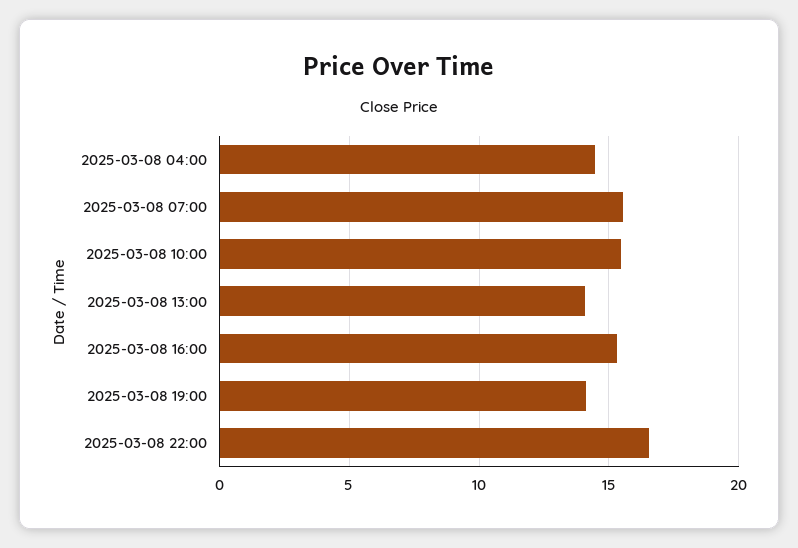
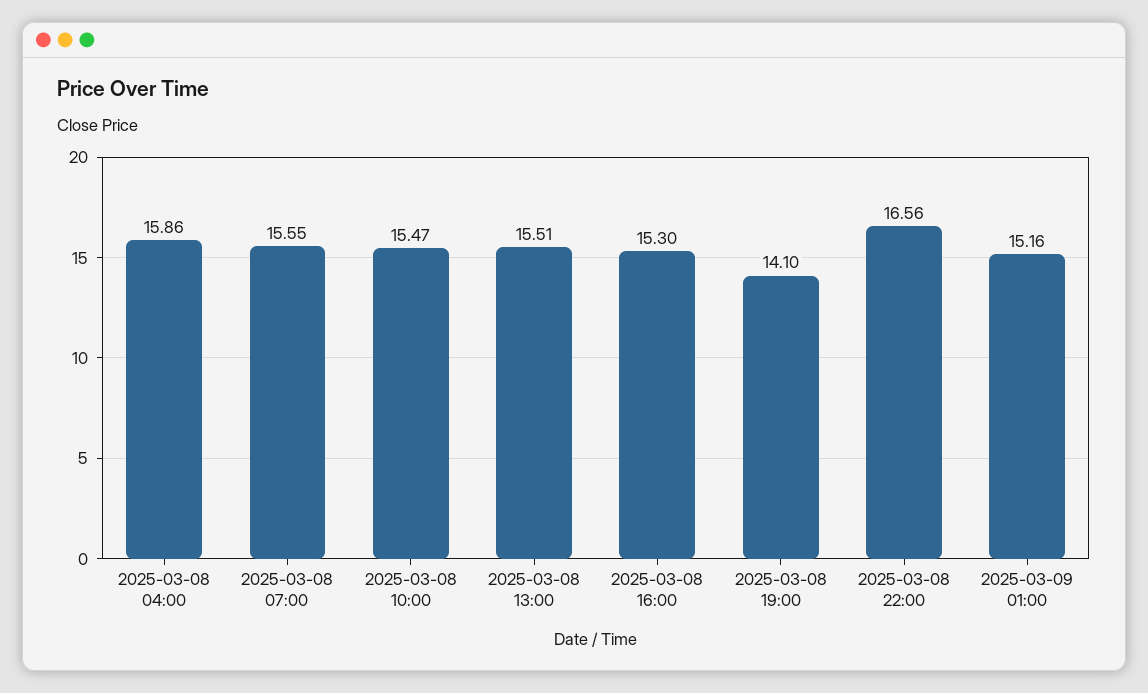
2025-03-08 04:00: 14.5 -> 15.86
2025-03-08 13:00: 14 -> 15.51
2025-03-09 01:00: none -> 15.16

